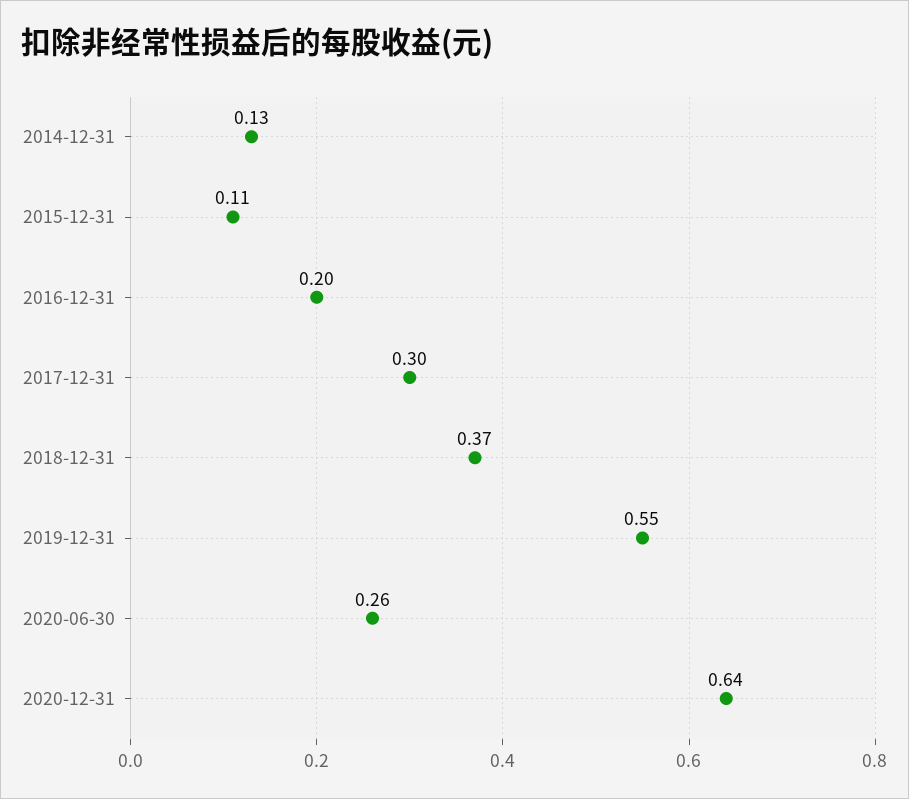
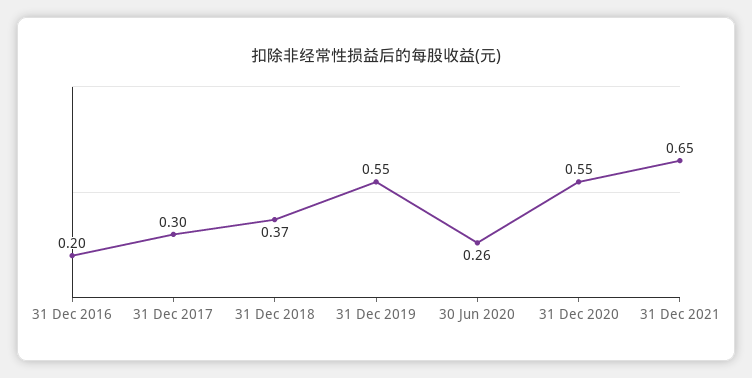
2014-12-31: 0.13 -> none
2015-12-31: 0.11 -> none
2020-12-31: 0.64 -> 0.55
31 Dec 2021: none -> 0.65

